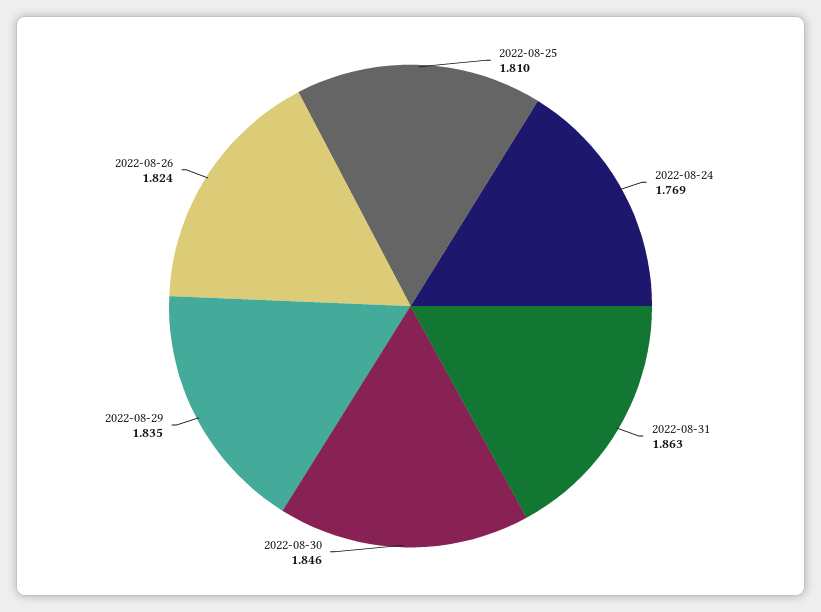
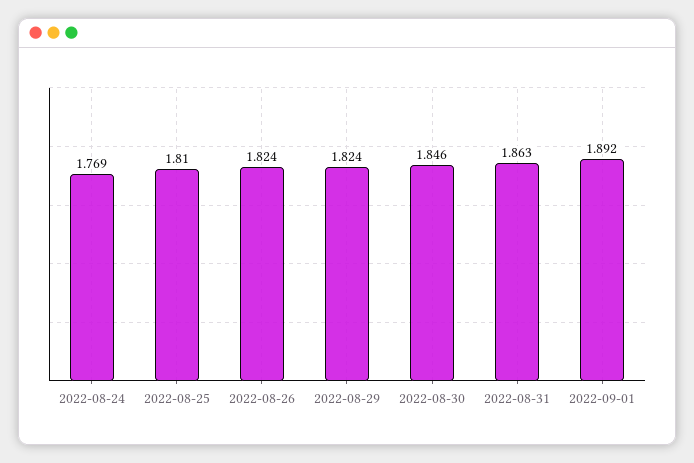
2022-08-29: 1.835 -> 1.824
2022-09-01: none -> 1.892

